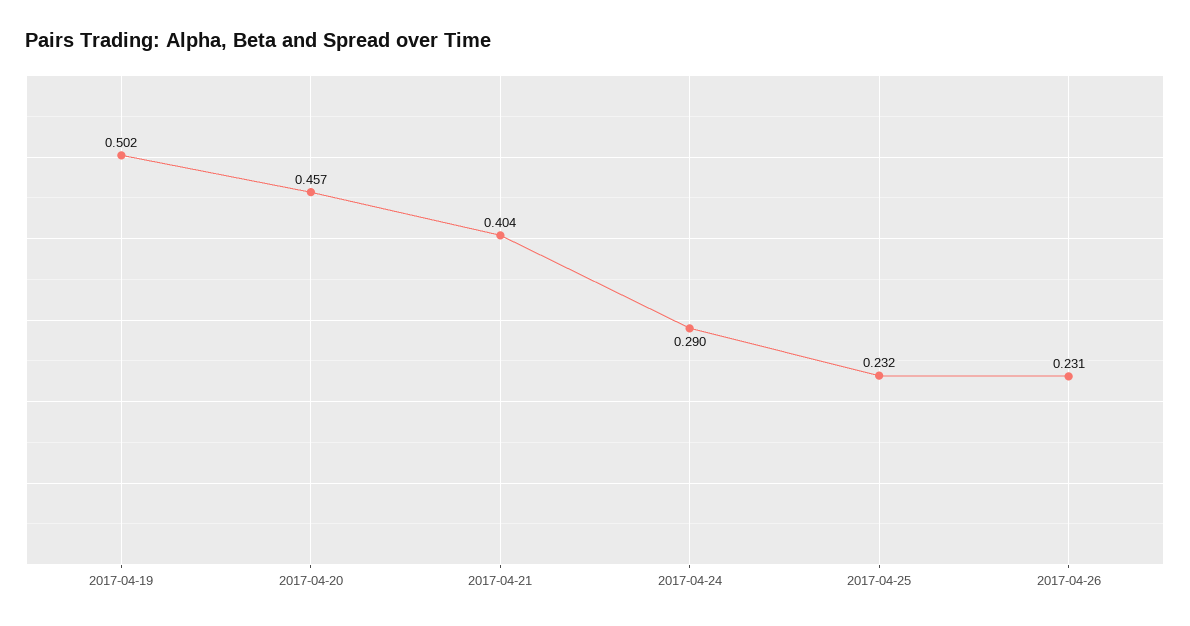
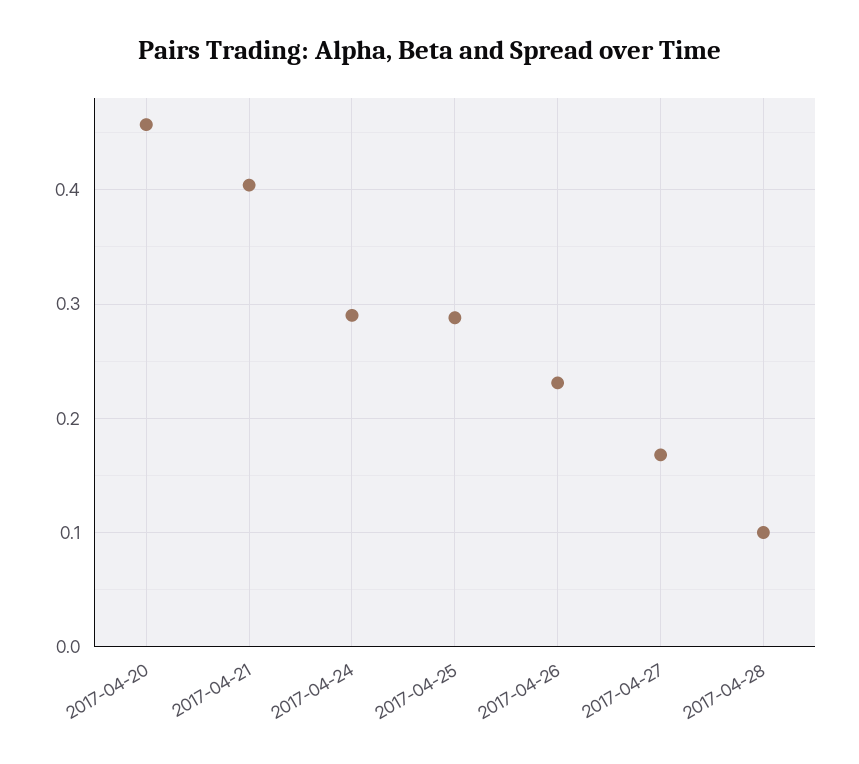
2017-04-19: 0.502 -> none
2017-04-25: 0.232 -> 0.29
2017-04-27: none -> 0.17
2017-04-28: none -> 0.1

